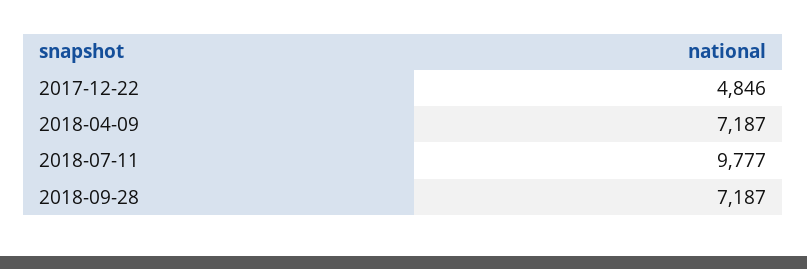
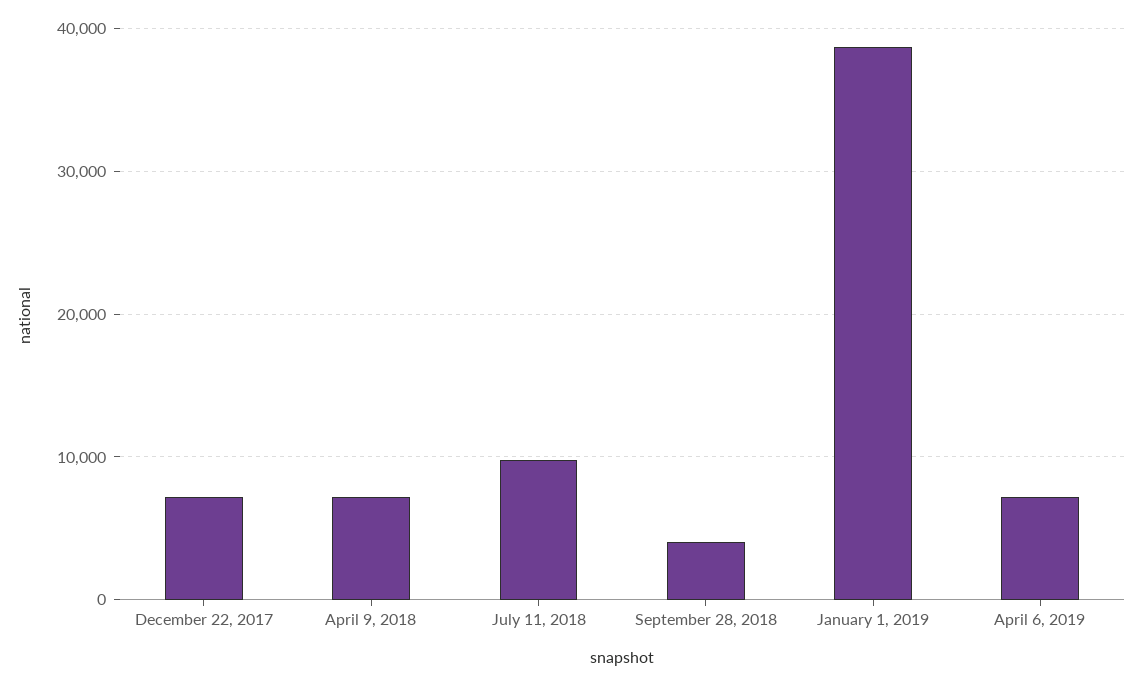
2017-12-22: 4846 -> 7000
2018-09-28: 7187 -> 4000
January 1, 2019: none -> 39000
April 6, 2019: none -> 7000

